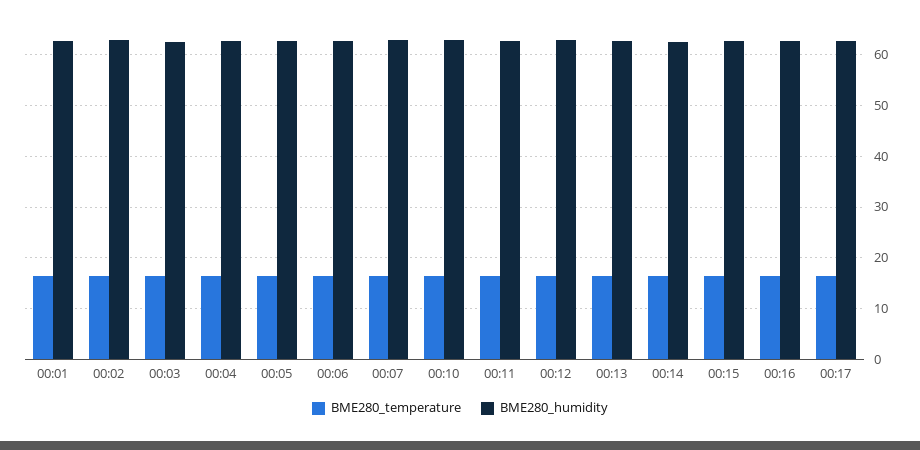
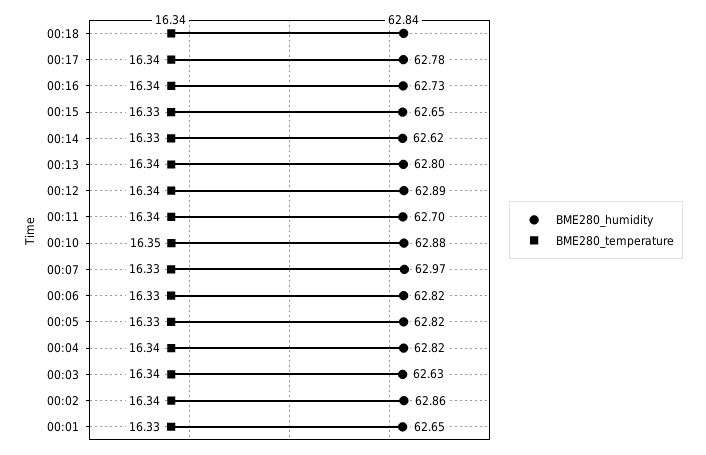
BME280_humidity, 00:18: none -> 62.84
BME280_temperature, 00:18: none -> 16.34

